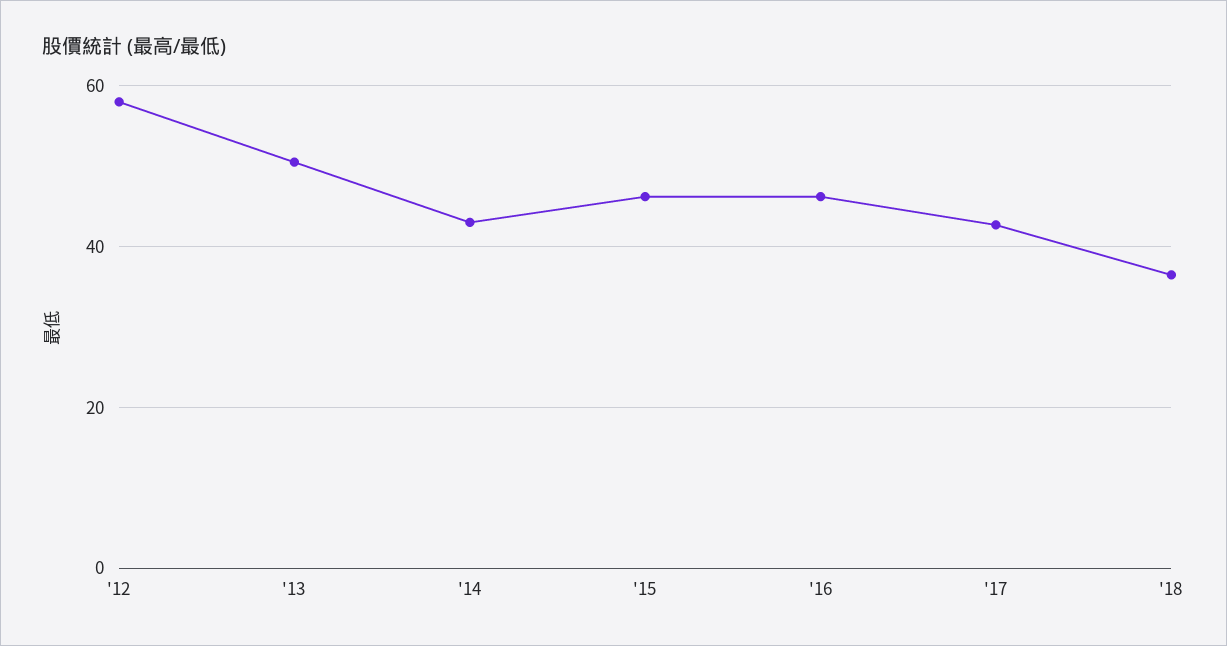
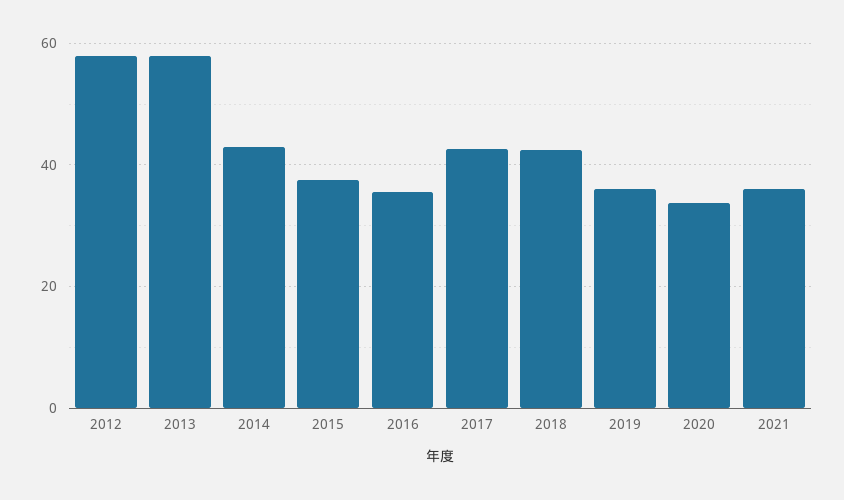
'13: 50 -> 58
'15: 46 -> 38
'16: 46 -> 36
'18: 36 -> 42
2019: none -> 36
2020: none -> 34
2021: none -> 36

